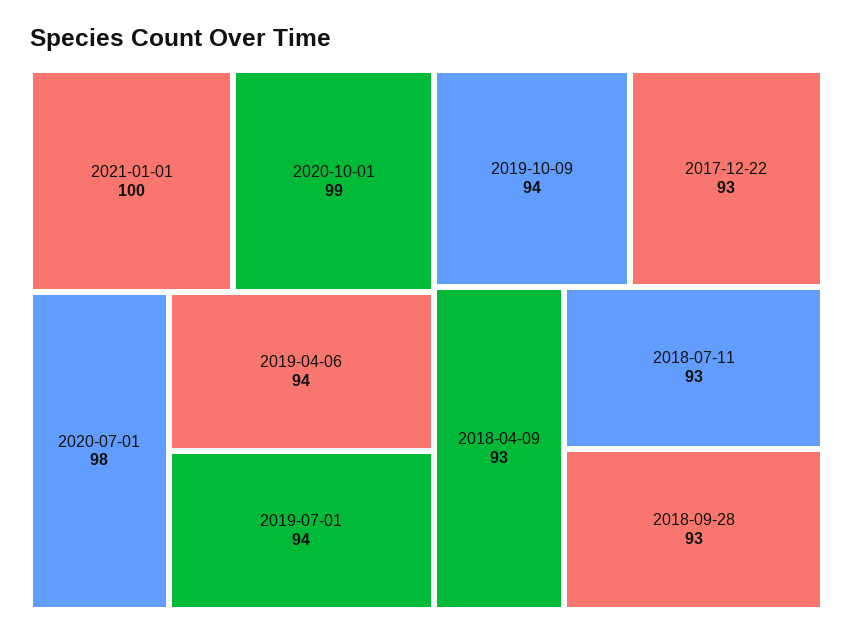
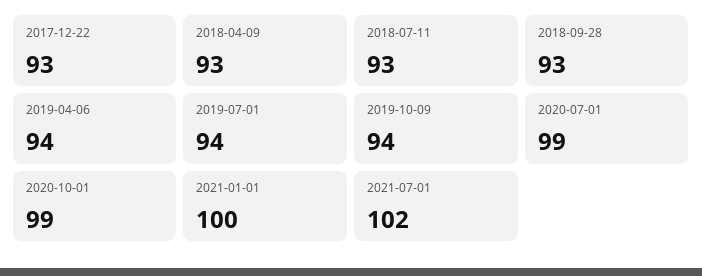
2020-07-01: 98 -> 99
2021-07-01: none -> 102

